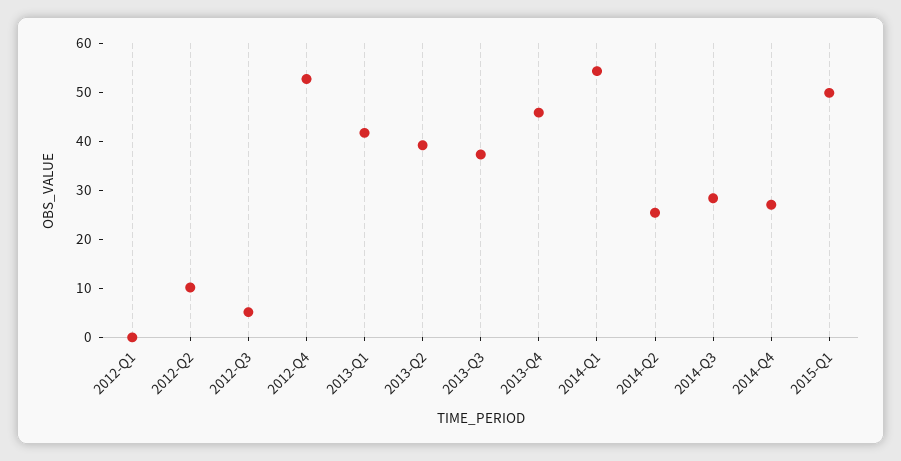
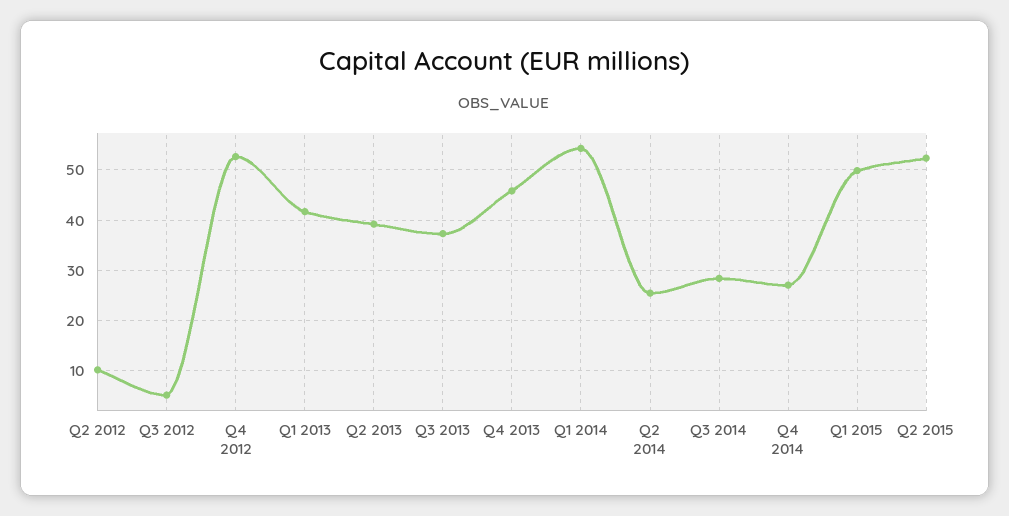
2012-Q1: 0 -> none
Q2 2015: none -> 52

